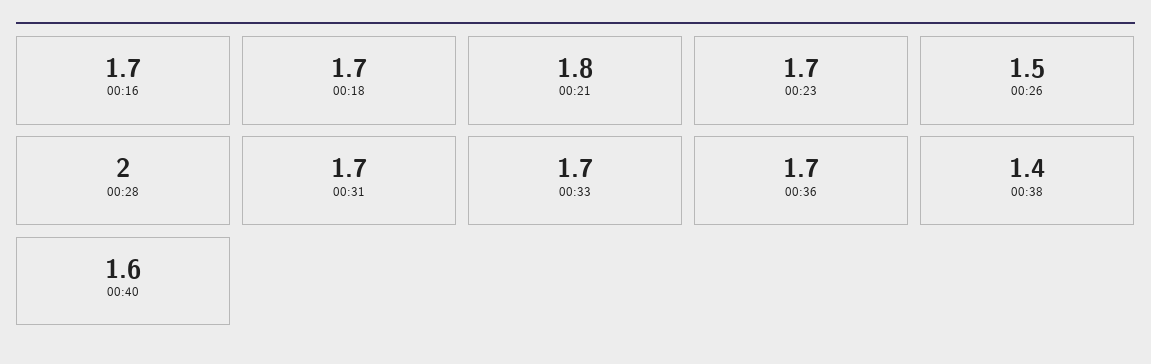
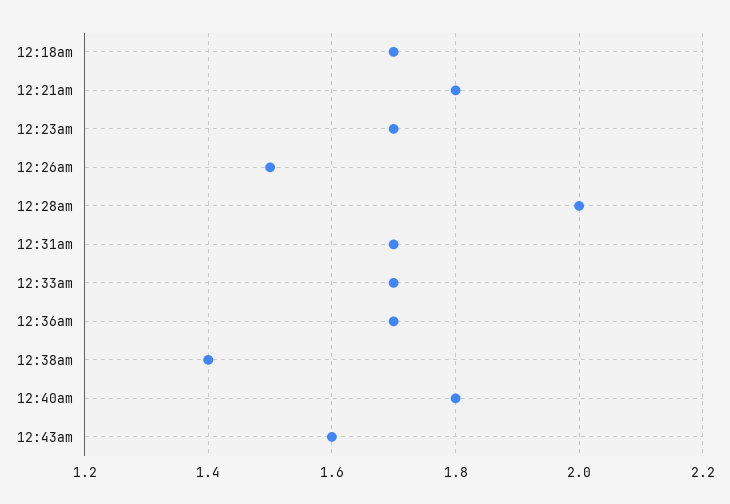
00:16: 1.7 -> none
00:40: 1.6 -> 1.8
12:43am: none -> 1.6

